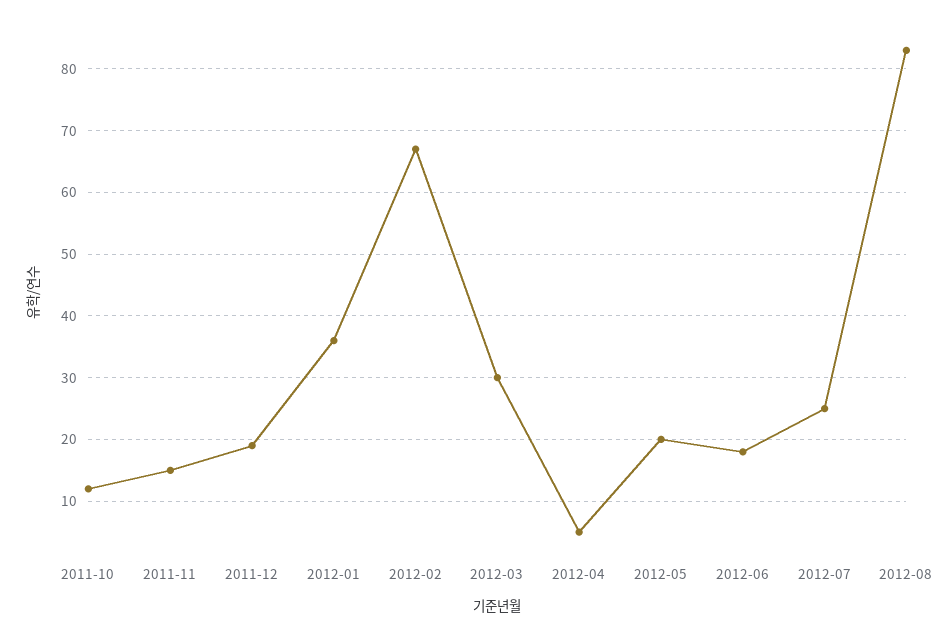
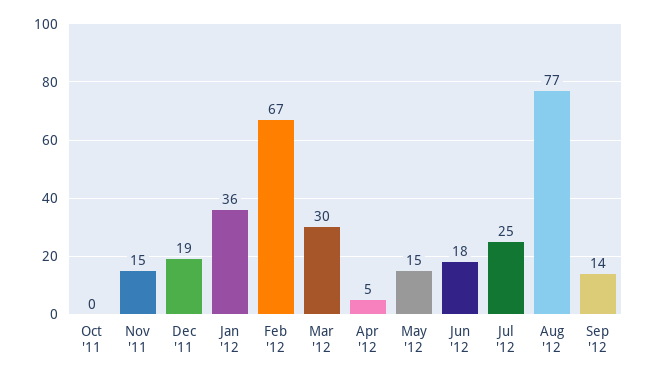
2011-10: 12 -> 0
2012-05: 20 -> 15
2012-08: 83 -> 77
Sep '12: none -> 14

